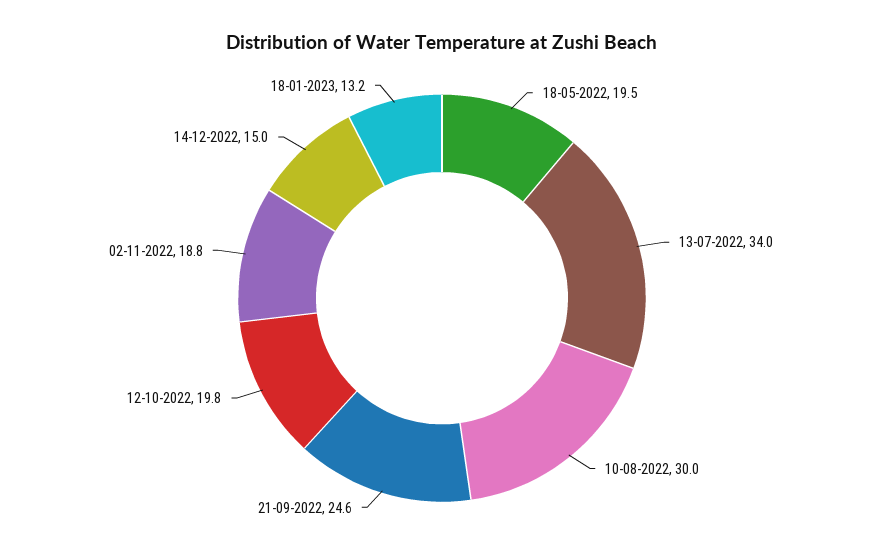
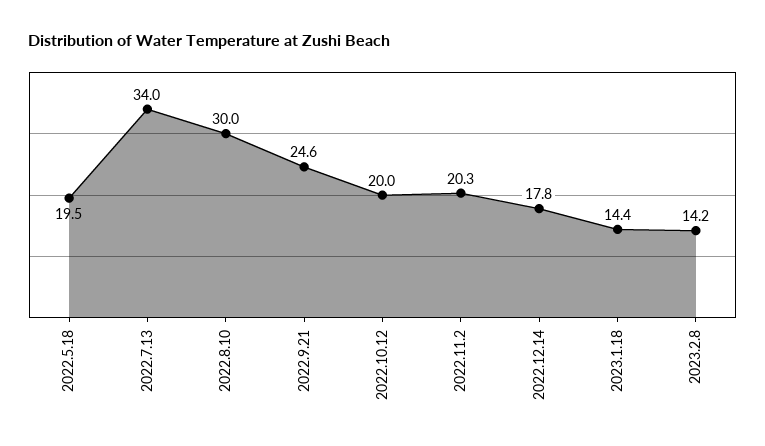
12-10-2022: 19.8 -> 20
02-11-2022: 18.8 -> 20.3
14-12-2022: 15 -> 17.8
18-01-2023: 13.2 -> 14.4
2023.2.8: none -> 14.2

